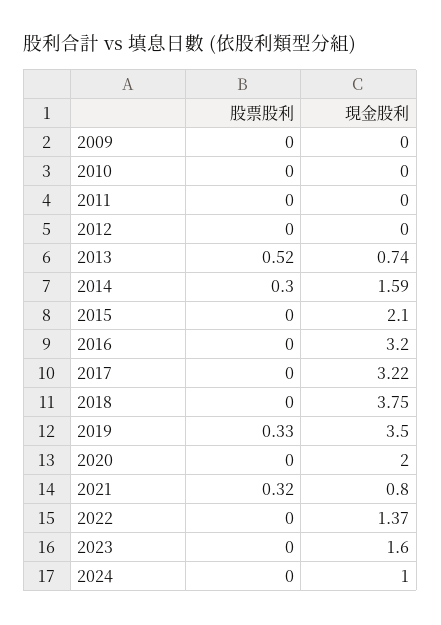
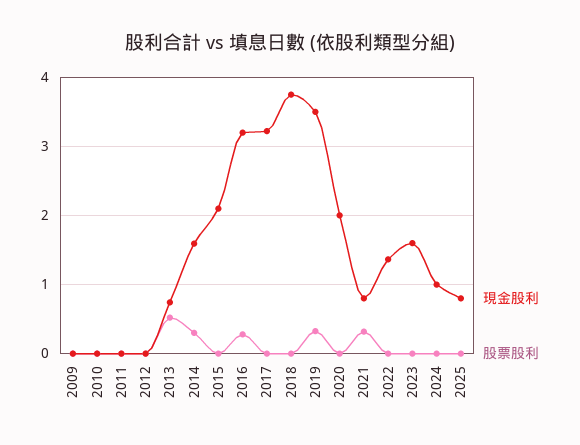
股票股利, 2016: 0 -> 0.3
現金股利, 2025: none -> 0.8
股票股利, 2025: none -> 0

